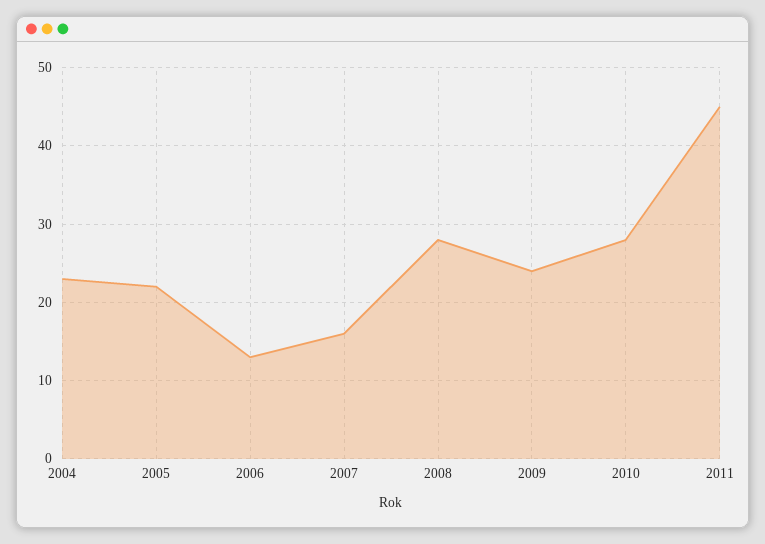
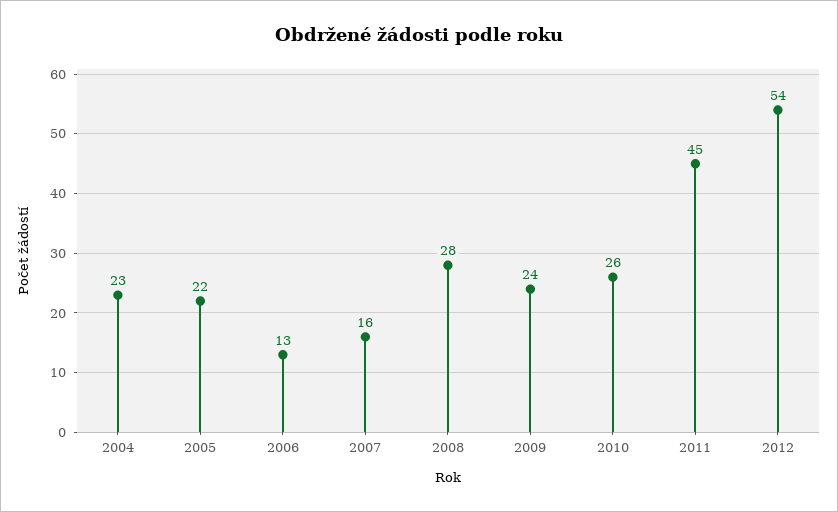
2010: 28 -> 26
2012: none -> 54

